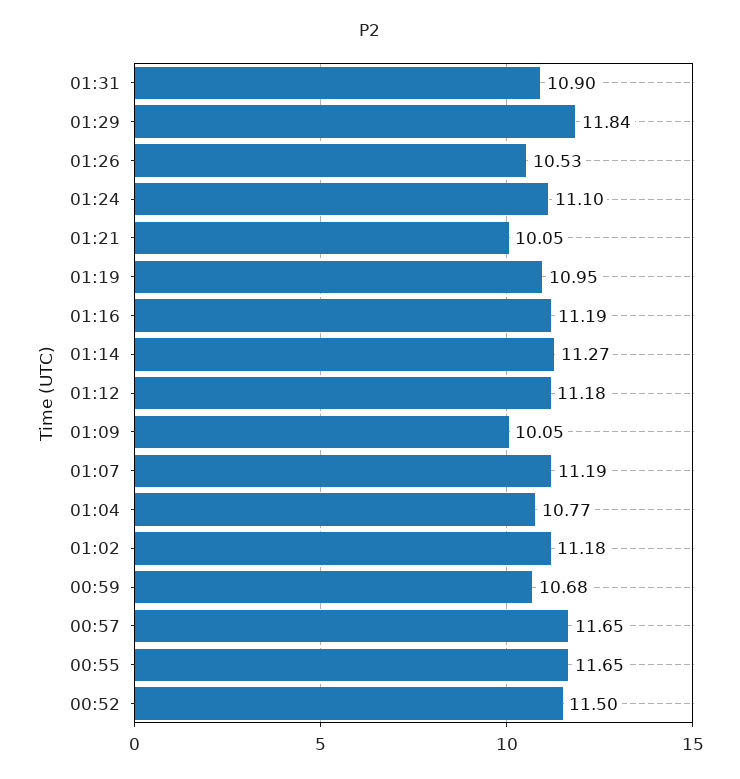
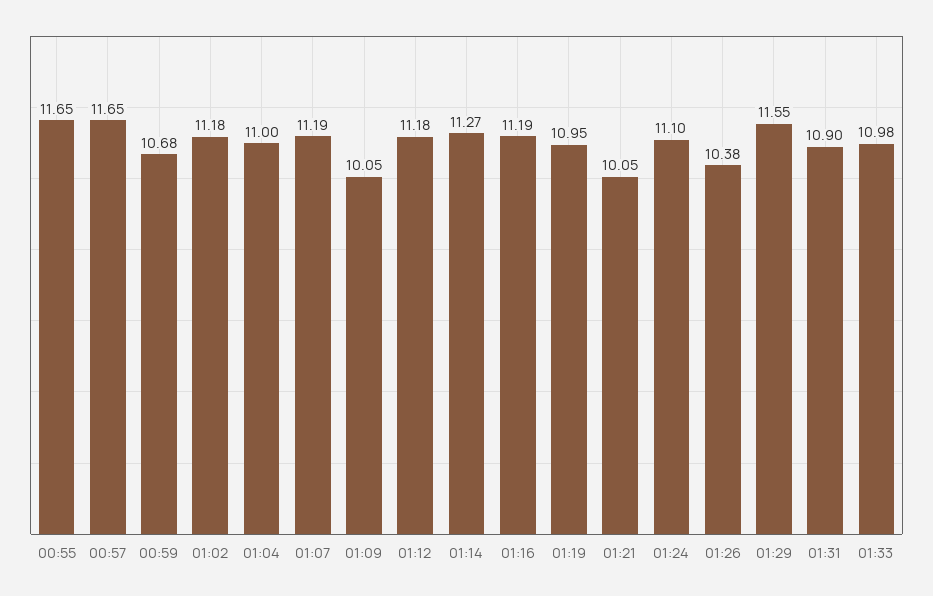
01:29: 11.84 -> 11.55
01:26: 10.53 -> 10.38
01:04: 10.77 -> 11
00:52: 11.5 -> none
01:33: none -> 10.98

